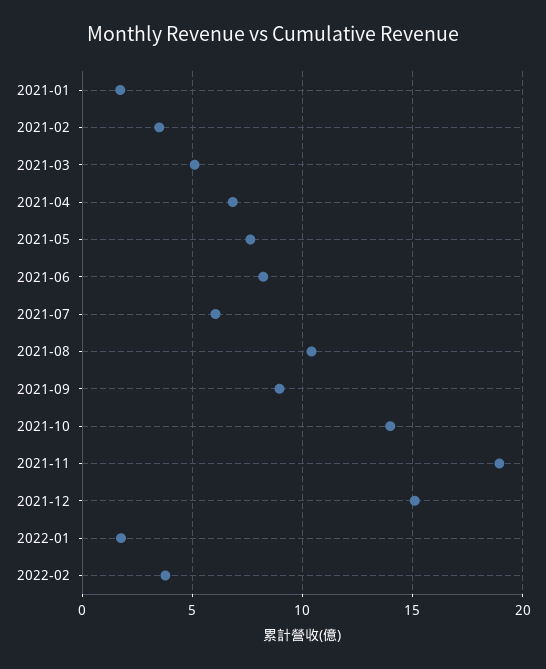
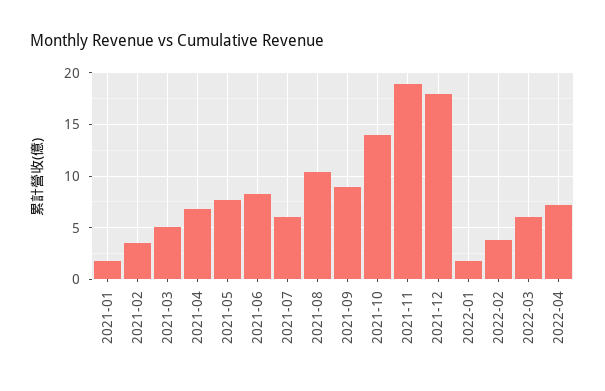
2021-12: 15 -> 18
2022-03: none -> 6
2022-04: none -> 7

